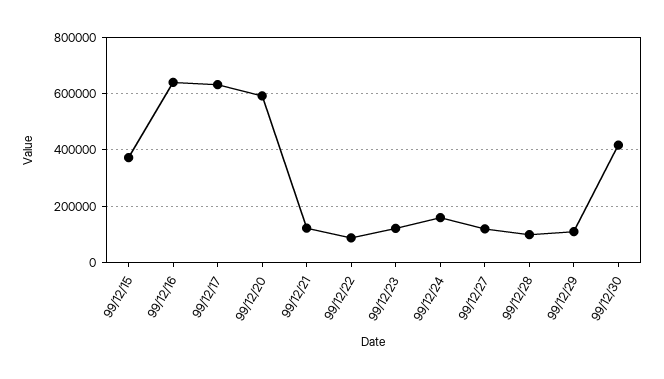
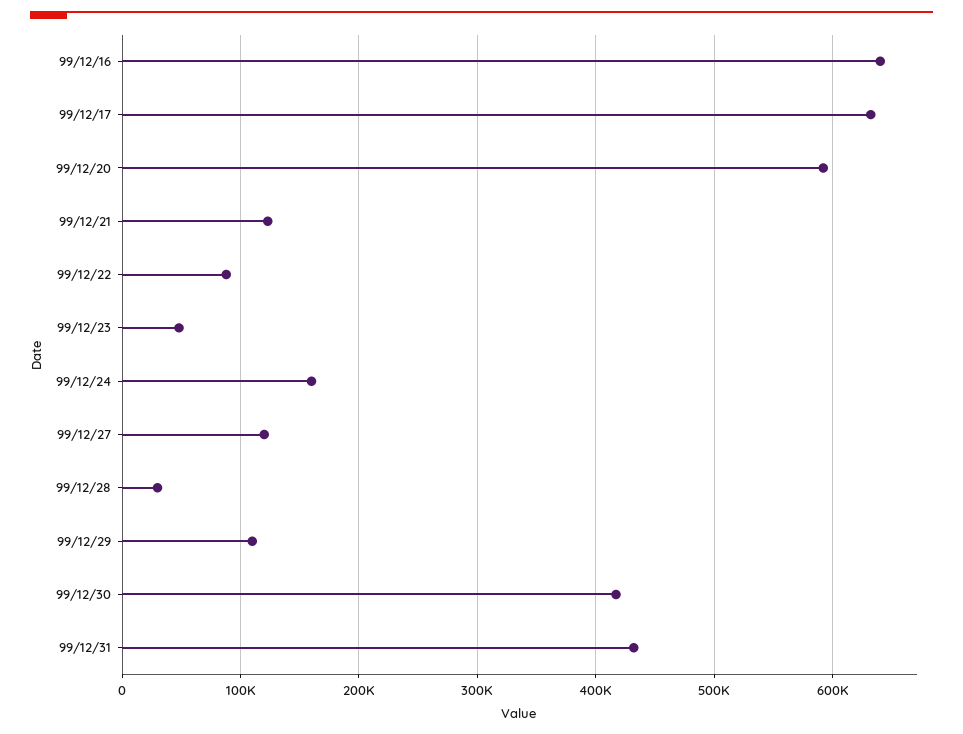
99/12/15: 375000 -> none
99/12/23: 125000 -> 50000
99/12/28: 100000 -> 30000
99/12/31: none -> 430000

